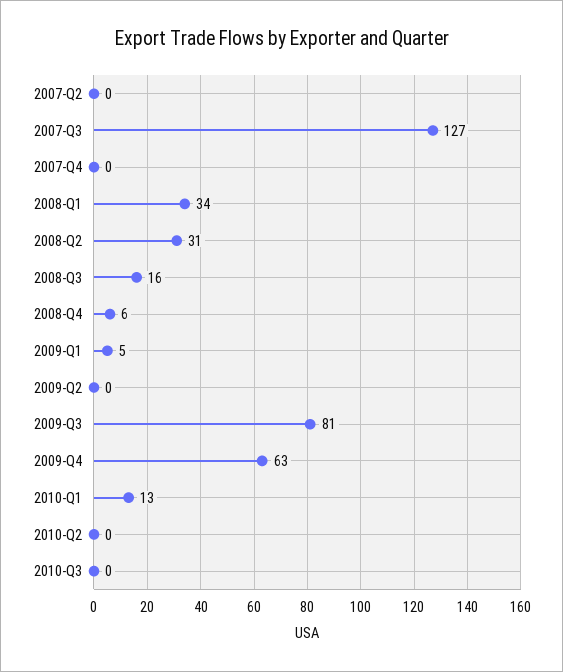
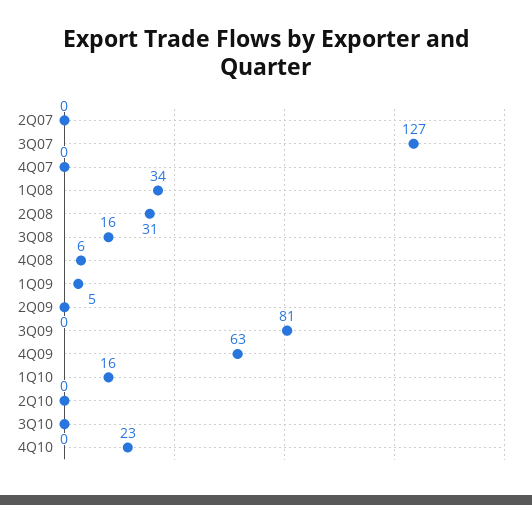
2010-Q1: 13 -> 16
4Q10: none -> 23

